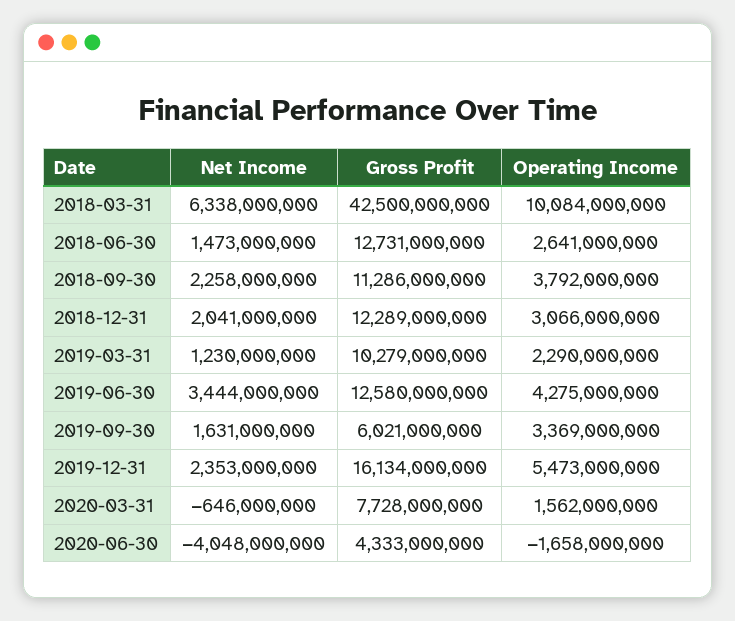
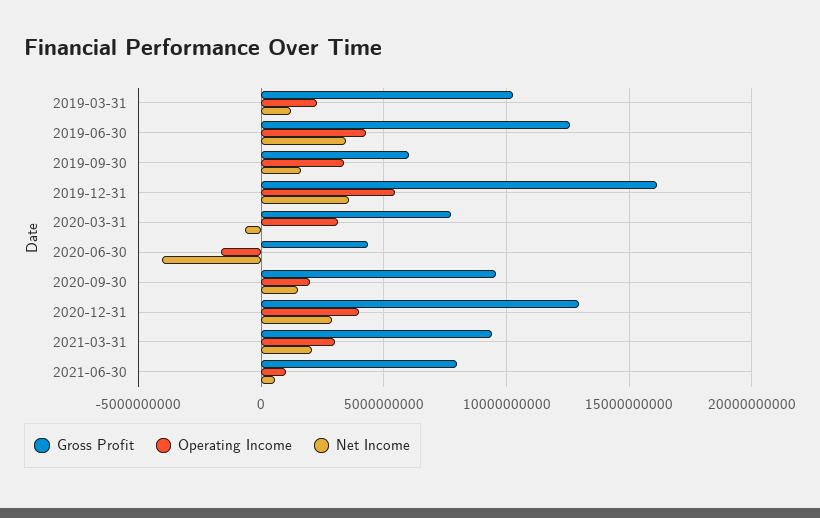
Net Income, 2018-03-31: 6338000000 -> none
Gross Profit, 2018-03-31: 42500000000 -> none
Operating Income, 2018-03-31: 10084000000 -> none
Net Income, 2018-06-30: 1473000000 -> none
Gross Profit, 2018-06-30: 12731000000 -> none
Operating Income, 2018-06-30: 2641000000 -> none
Net Income, 2018-09-30: 2258000000 -> none
Gross Profit, 2018-09-30: 11286000000 -> none
Operating Income, 2018-09-30: 3792000000 -> none
Net Income, 2018-12-31: 2041000000 -> none
Gross Profit, 2018-12-31: 12289000000 -> none
Operating Income, 2018-12-31: 3066000000 -> none
Net Income, 2019-12-31: 2353000000 -> 3500000000
Operating Income, 2020-03-31: 1562000000 -> 3000000000
Gross Profit, 2020-09-30: none -> 9500000000
Operating Income, 2020-09-30: none -> 2000000000
Net Income, 2020-09-30: none -> 1500000000
Gross Profit, 2020-12-31: none -> 13000000000
Operating Income, 2020-12-31: none -> 4000000000
Net Income, 2020-12-31: none -> 3000000000
Gross Profit, 2021-03-31: none -> 9500000000
Operating Income, 2021-03-31: none -> 3000000000
Net Income, 2021-03-31: none -> 2000000000
Gross Profit, 2021-06-30: none -> 8000000000
Operating Income, 2021-06-30: none -> 1000000000
Net Income, 2021-06-30: none -> 500000000

